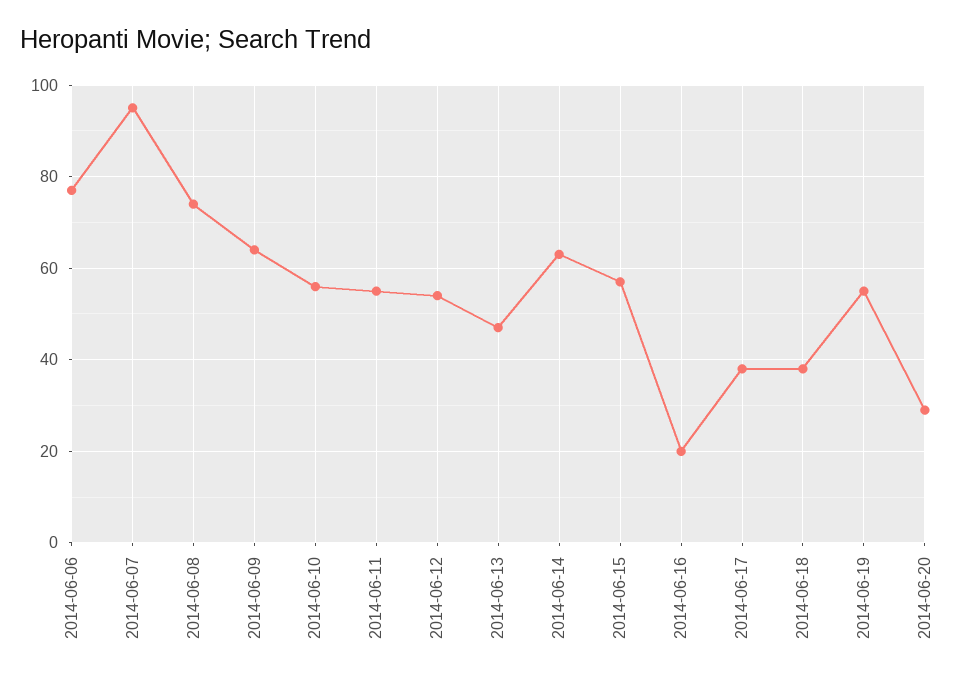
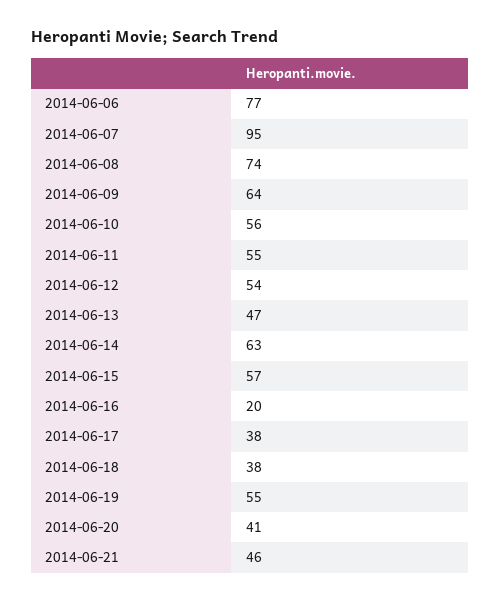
2014-06-20: 30 -> 41
2014-06-21: none -> 46

